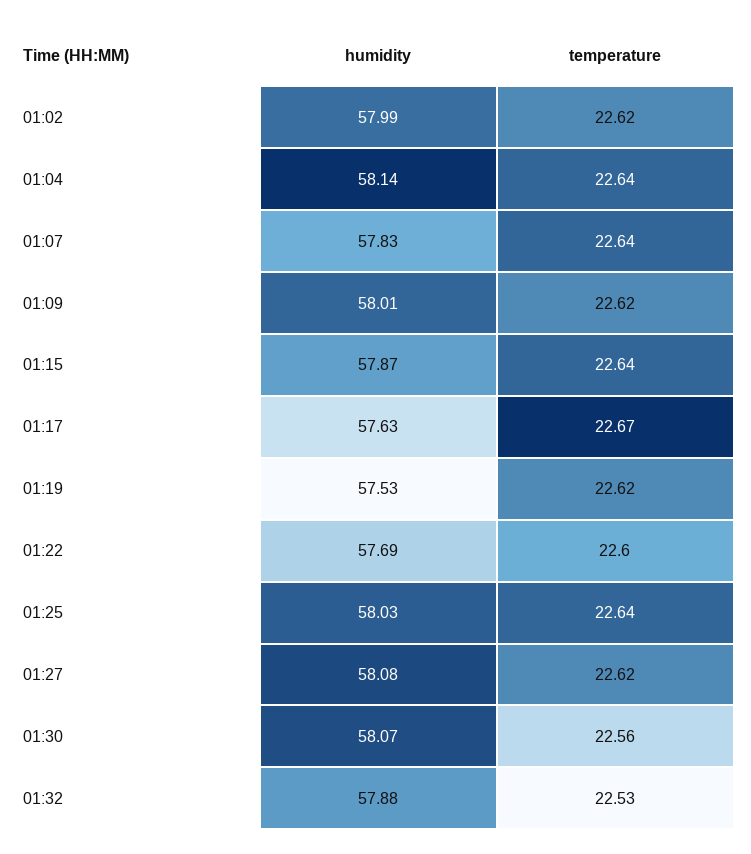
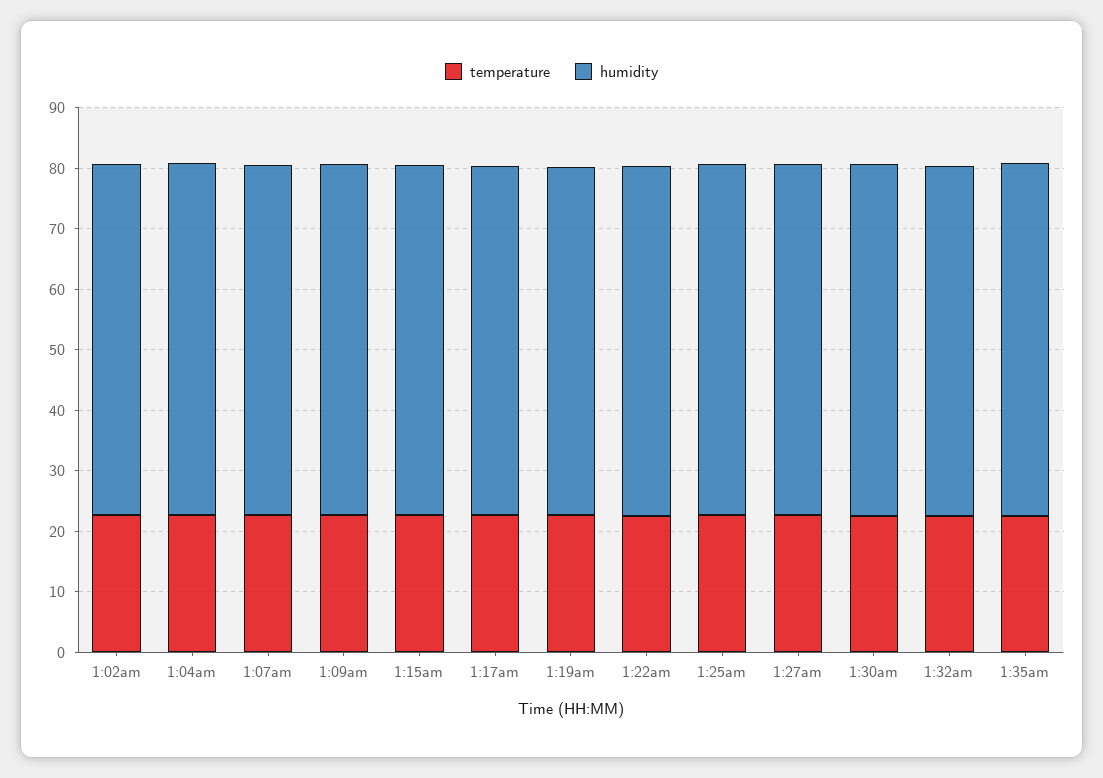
temperature, 1:35am: none -> 22
humidity, 1:35am: none -> 58

